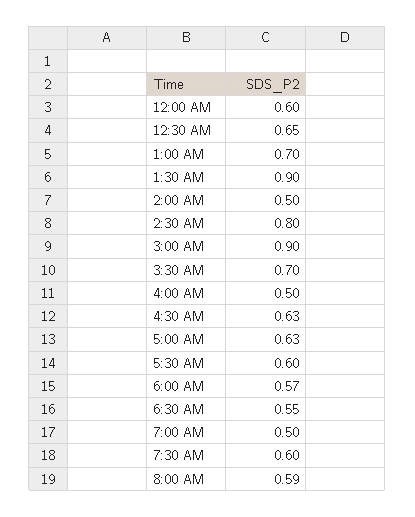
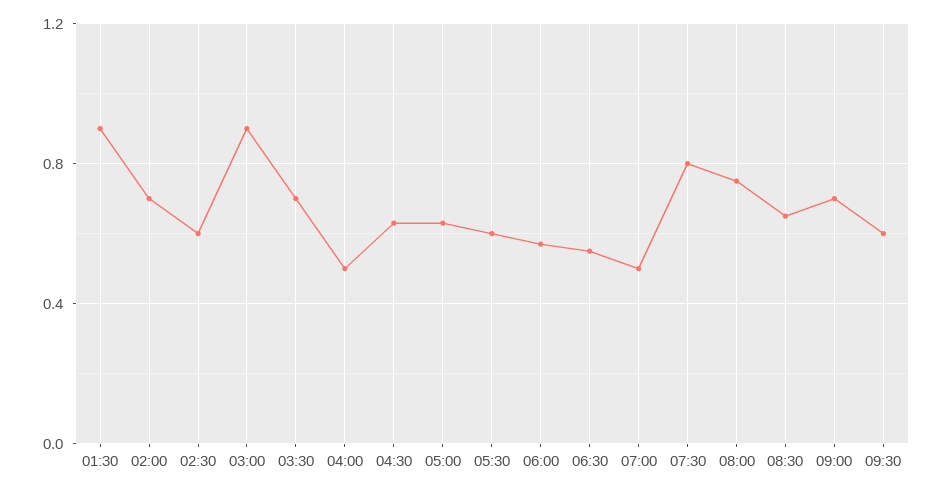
12:00 AM: 0.6 -> none
12:30 AM: 0.65 -> none
1:00 AM: 0.7 -> none
2:00 AM: 0.5 -> 0.7
2:30 AM: 0.8 -> 0.6
7:30 AM: 0.6 -> 0.8
8:00 AM: 0.59 -> 0.75
08:30: none -> 0.65
09:00: none -> 0.7
09:30: none -> 0.6

